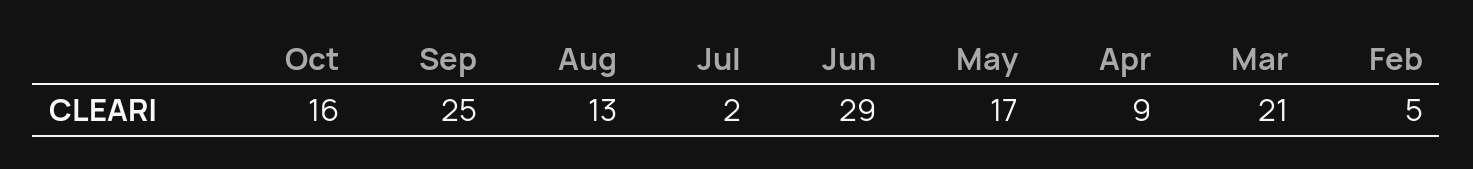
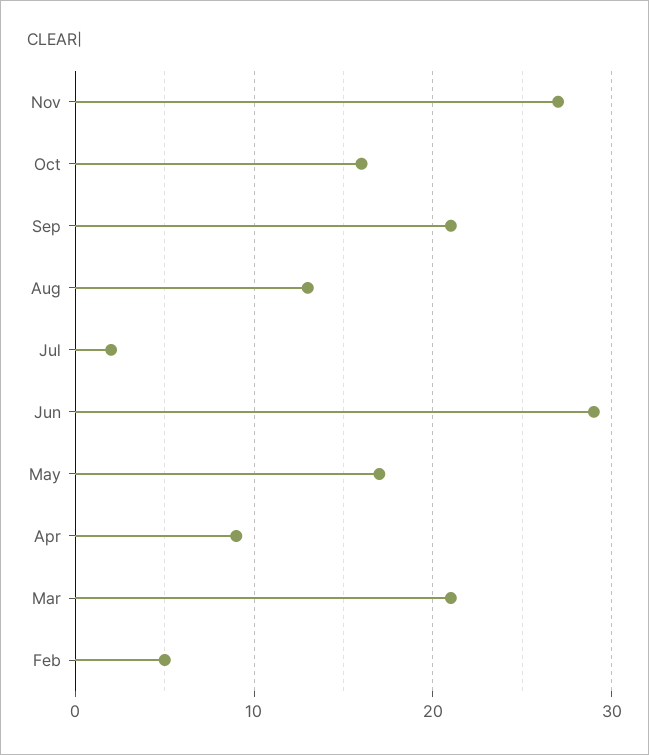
Sep: 25 -> 21
Nov: none -> 27

